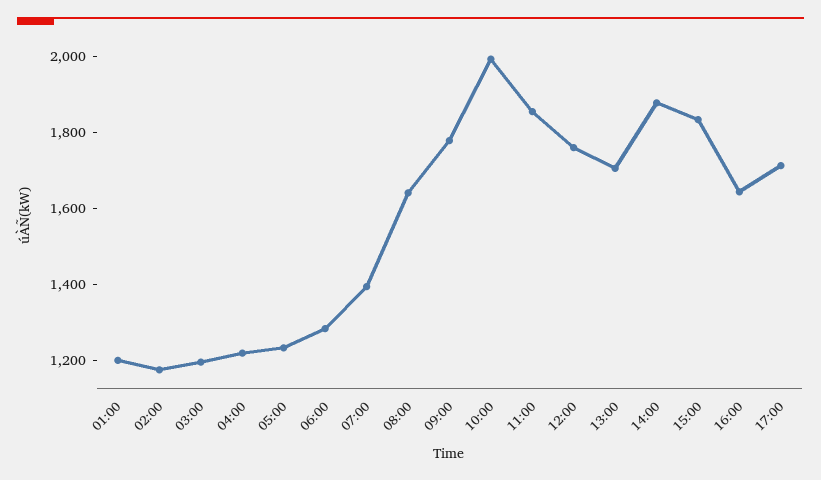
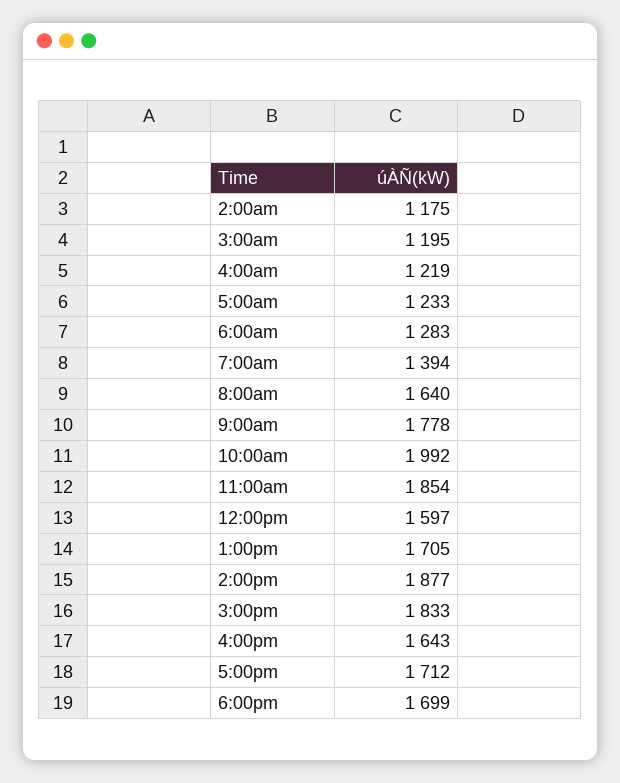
01:00: 1200 -> none
12:00: 1750 -> 1597
6:00pm: none -> 1699

